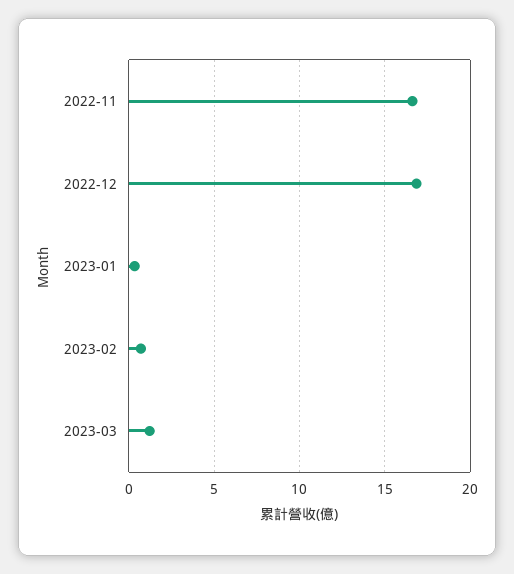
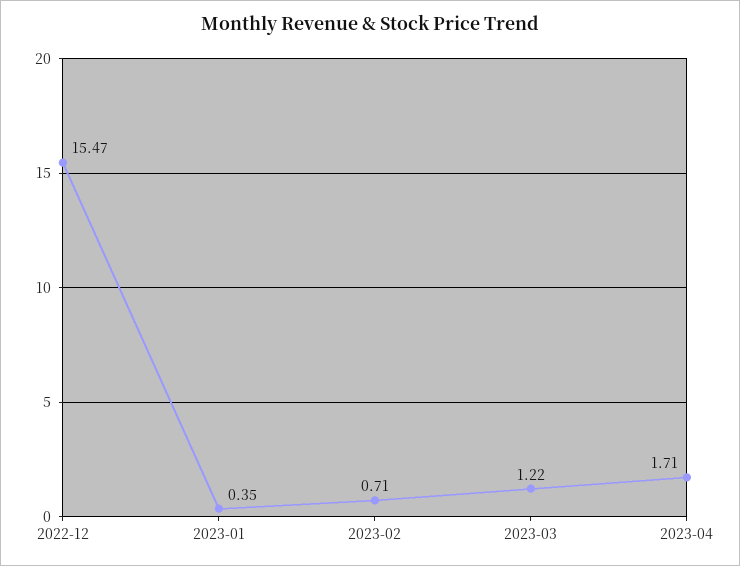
2022-11: 16.5 -> none
2022-12: 17 -> 15.47
2023-04: none -> 1.71

